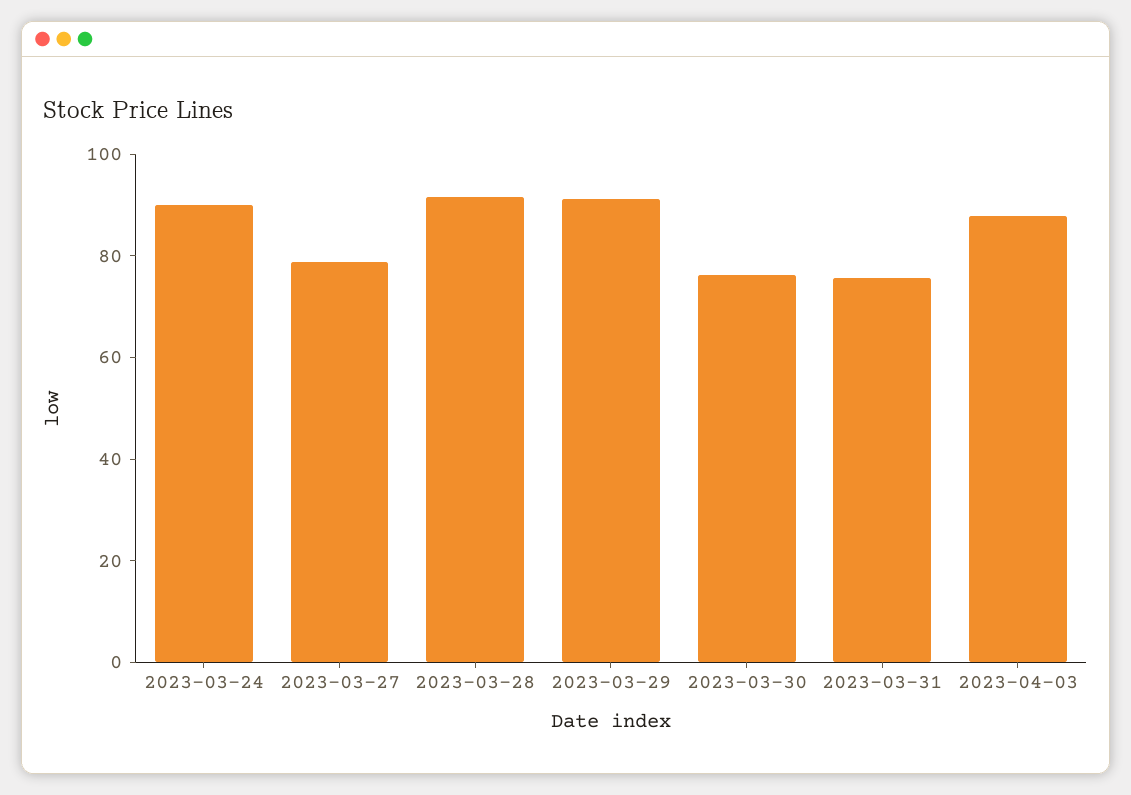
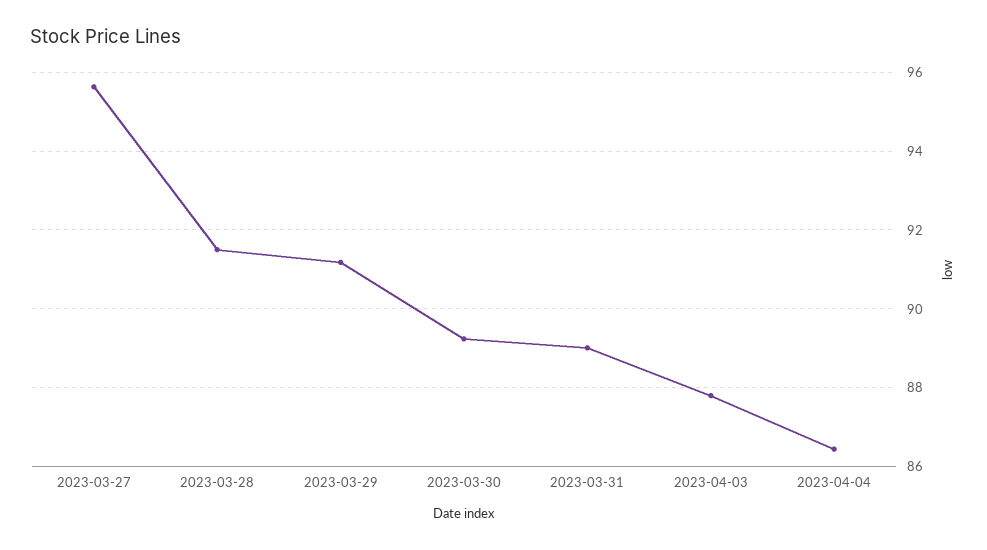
2023-03-24: 90 -> none
2023-03-27: 80 -> 95.6
2023-03-30: 75 -> 89.2
2023-03-31: 75 -> 89
2023-04-04: none -> 86.4

